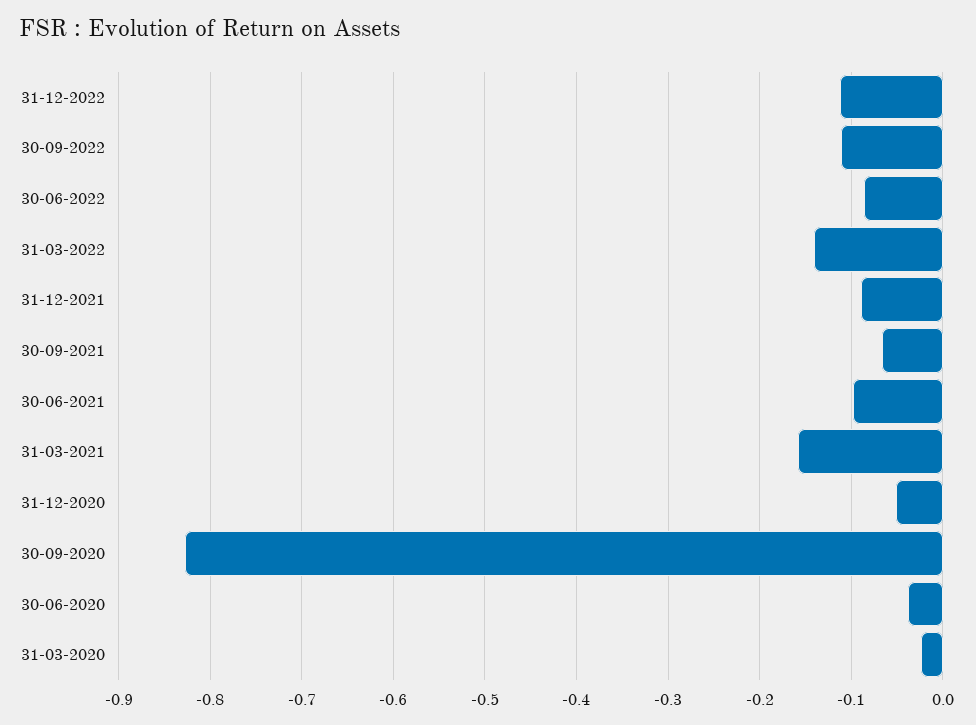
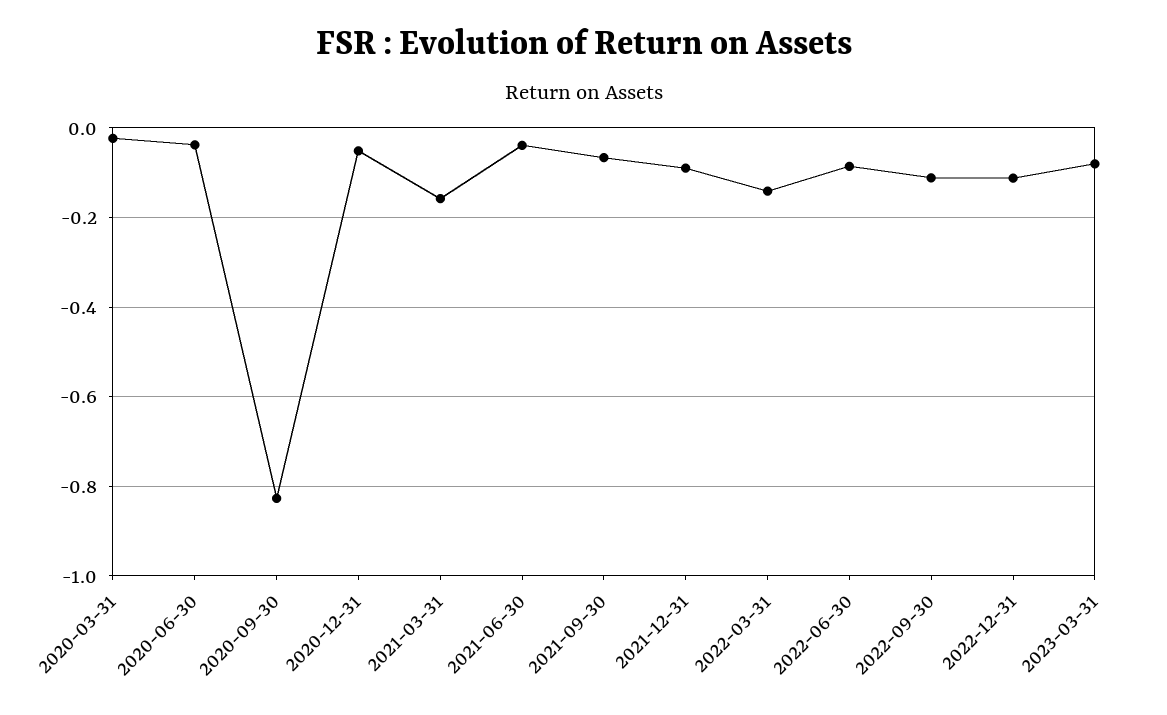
30-06-2021: -0.1 -> -0.04
2023-03-31: none -> -0.08

